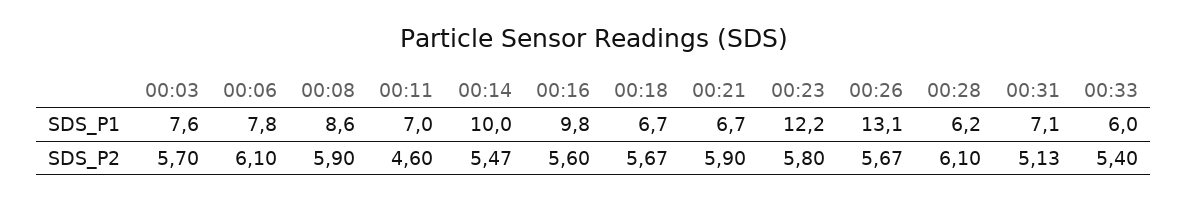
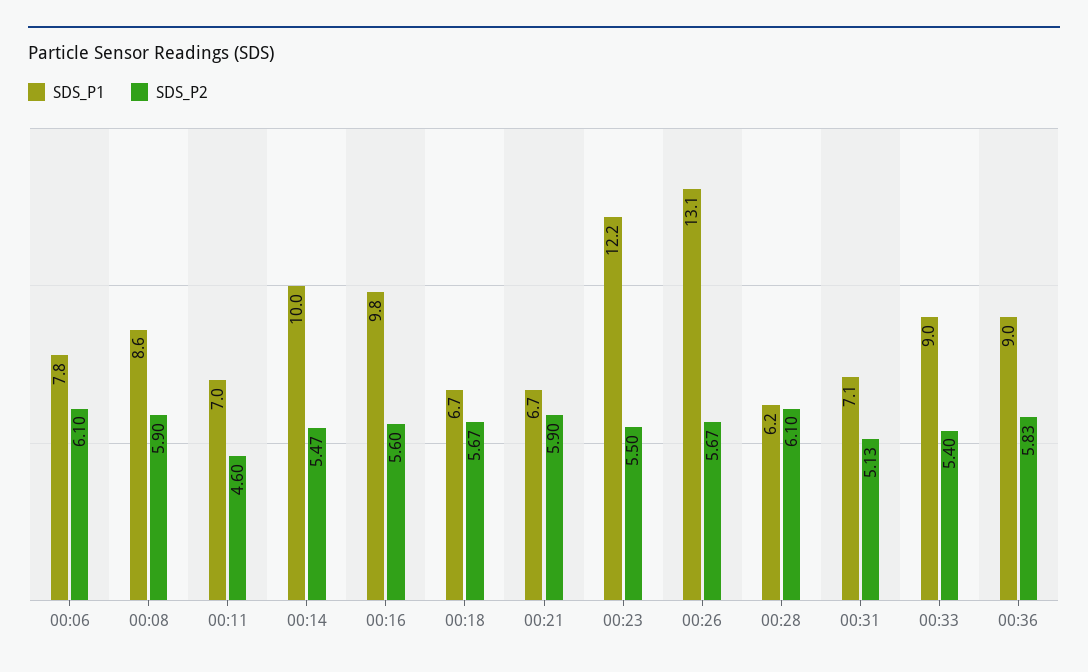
SDS_P1, 00:03: 7.6 -> none
SDS_P1, 00:33: 6 -> 9
SDS_P2, 00:03: 5.7 -> none
SDS_P2, 00:23: 5.8 -> 5.5
SDS_P1, 00:36: none -> 9
SDS_P2, 00:36: none -> 5.83

